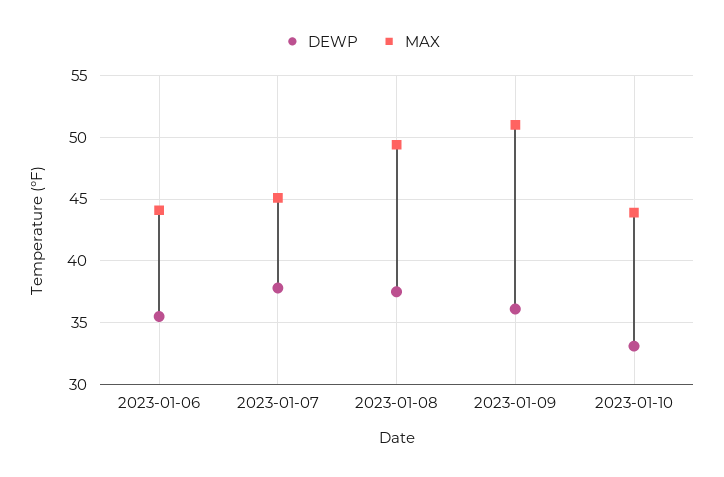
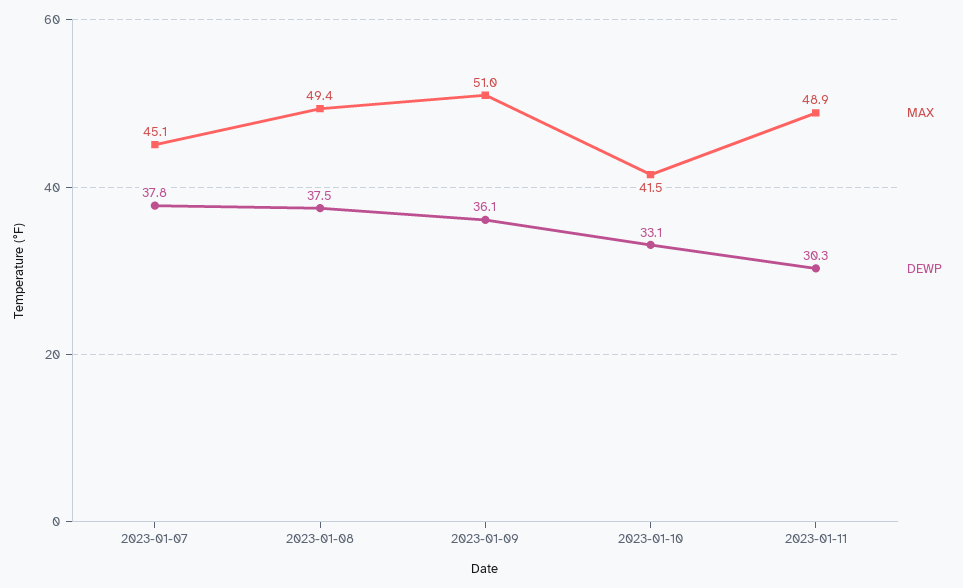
DEWP, 2023-01-06: 35.5 -> none
MAX, 2023-01-06: 44 -> none
MAX, 2023-01-10: 44 -> 41.5
MAX, 2023-01-11: none -> 48.9
DEWP, 2023-01-11: none -> 30.3

